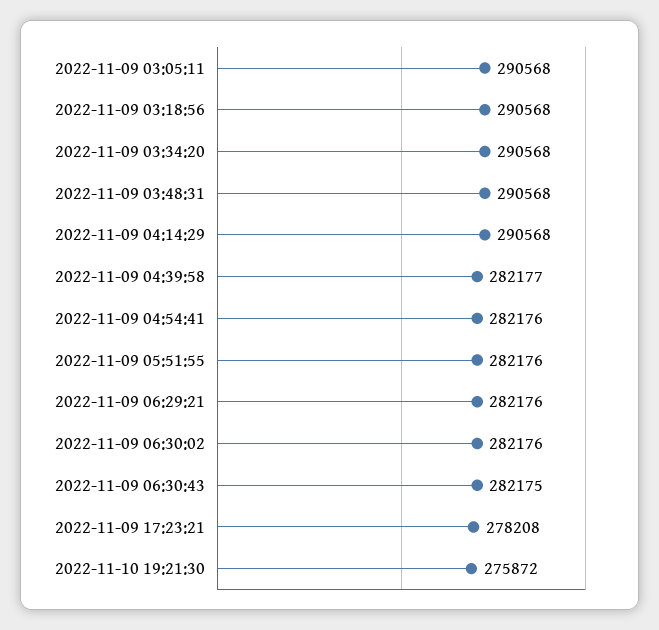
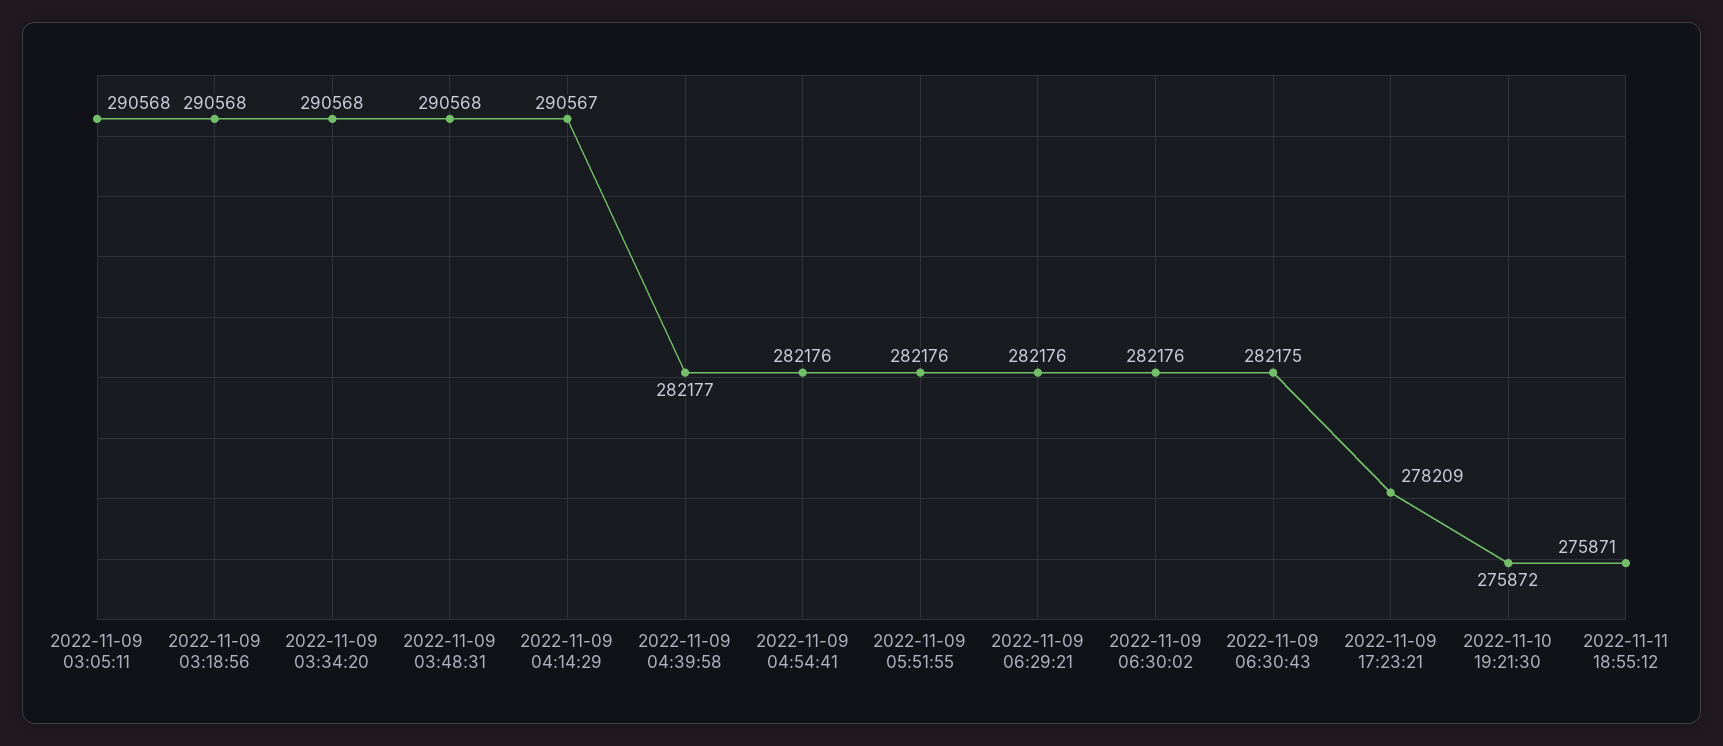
2022-11-09 04:14:29: 290568 -> 290567
2022-11-09 17:23:21: 278208 -> 278209
2022-11-11 18:55:12: none -> 275871

